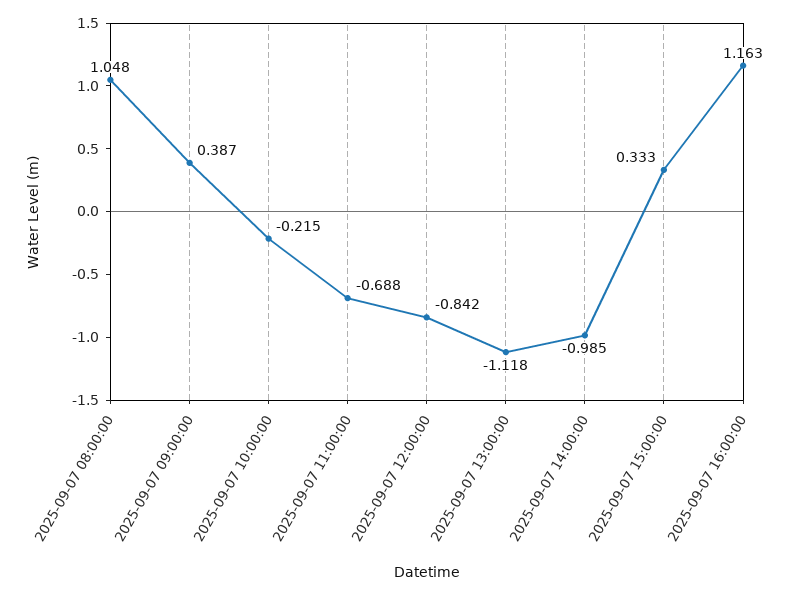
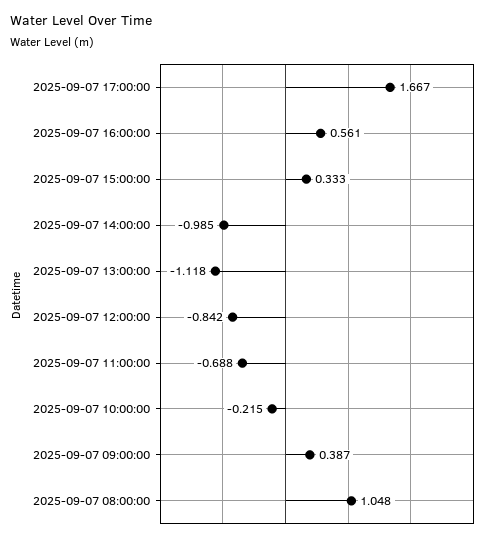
2025-09-07 16:00:00: 1.163 -> 0.561
2025-09-07 17:00:00: none -> 1.667

